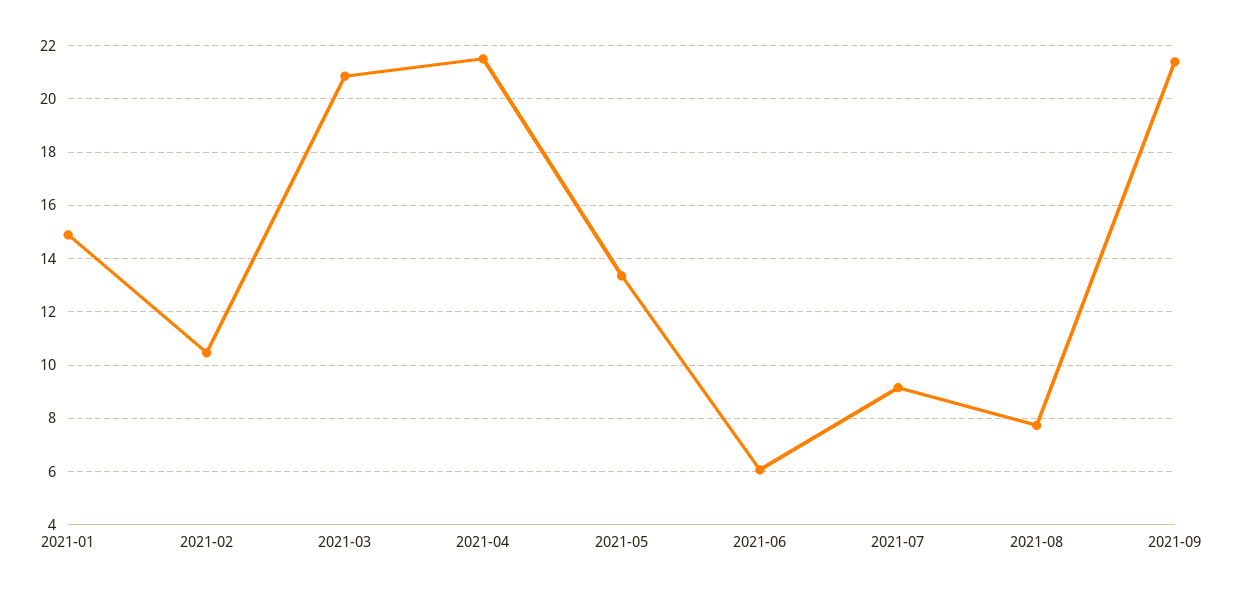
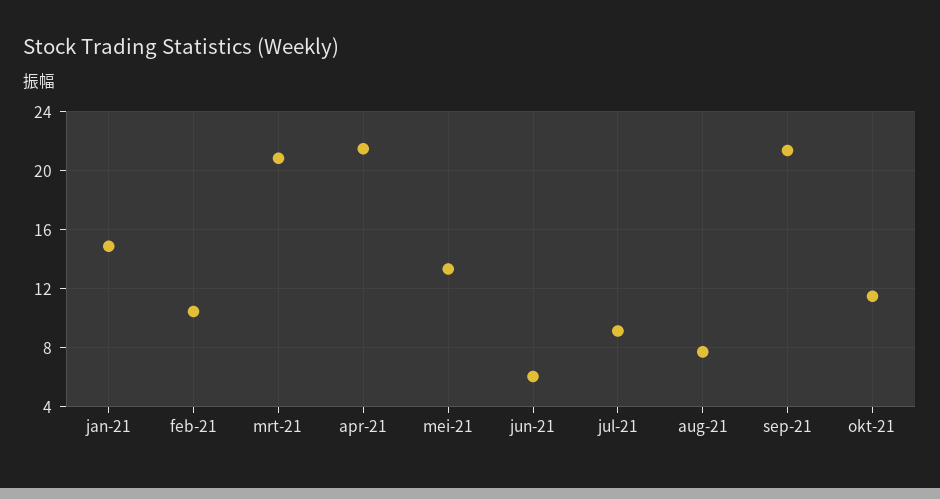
okt-21: none -> 11.5

